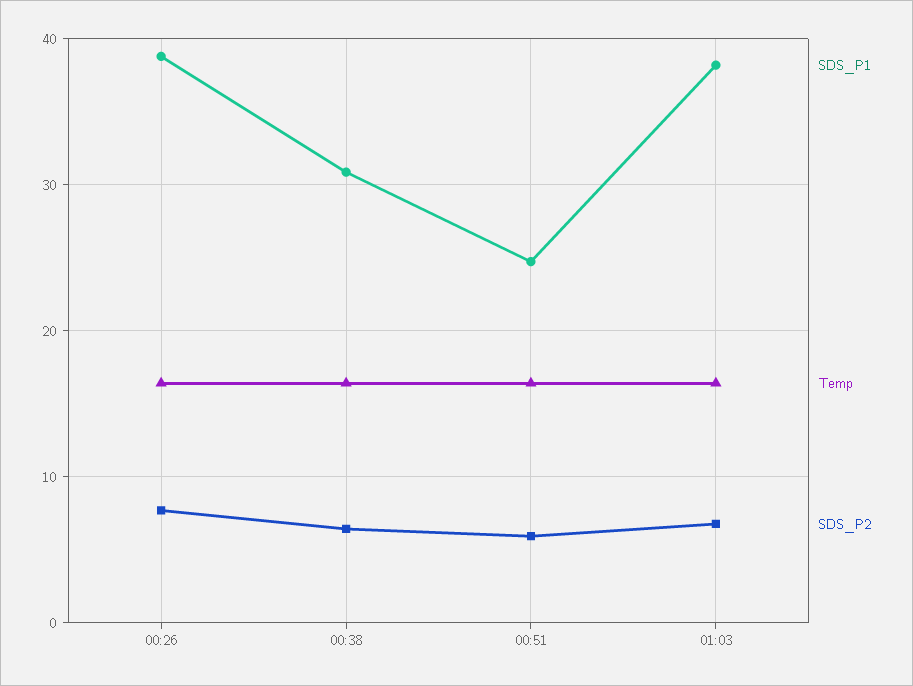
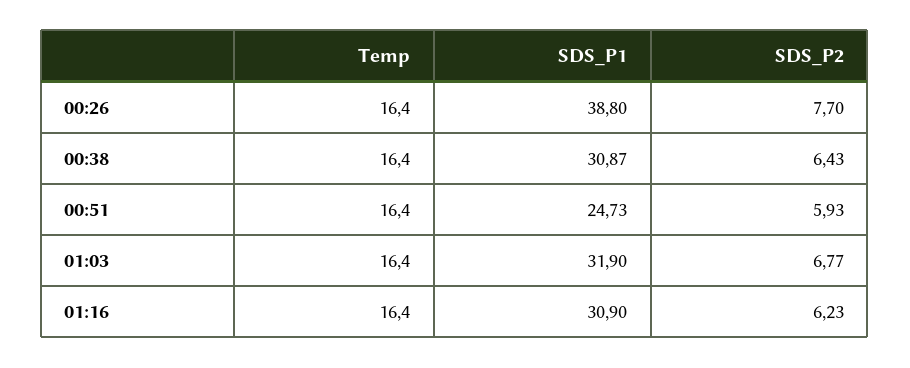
SDS_P1, 01:03: 38 -> 31.9
Temp, 01:16: none -> 16.4
SDS_P1, 01:16: none -> 30.9
SDS_P2, 01:16: none -> 6.23

